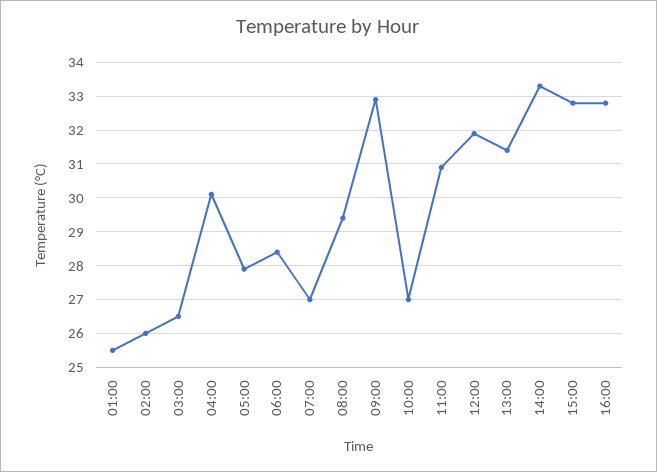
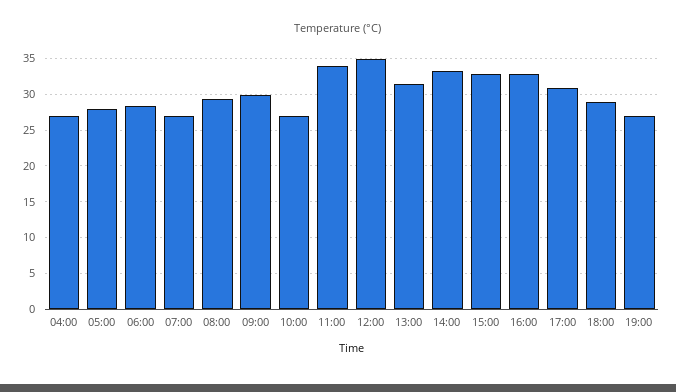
01:00: 25.5 -> none
02:00: 26 -> none
03:00: 26.5 -> none
04:00: 30 -> 27
09:00: 33 -> 30
11:00: 31 -> 34
12:00: 32 -> 35
17:00: none -> 31
18:00: none -> 29
19:00: none -> 27

